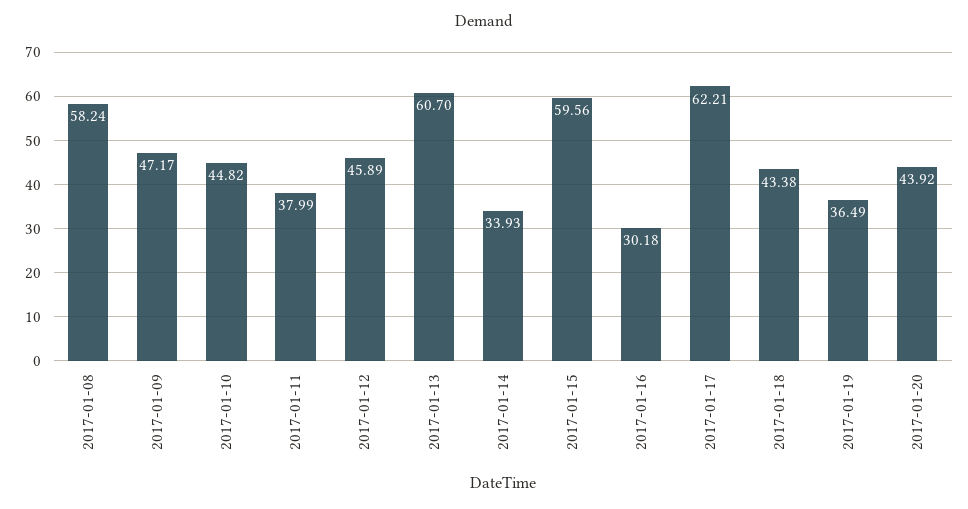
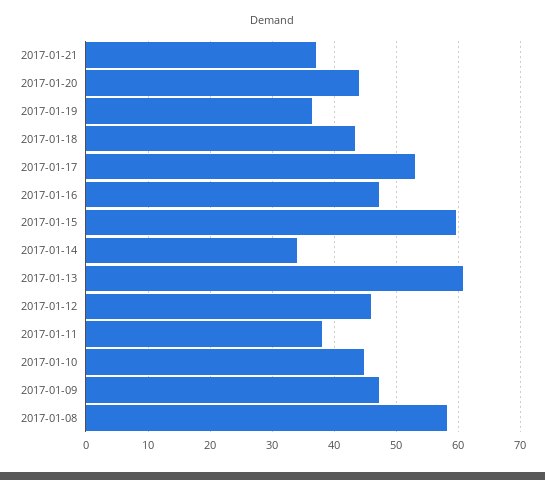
2017-01-16: 30.18 -> 47
2017-01-17: 62.21 -> 53
2017-01-21: none -> 37

